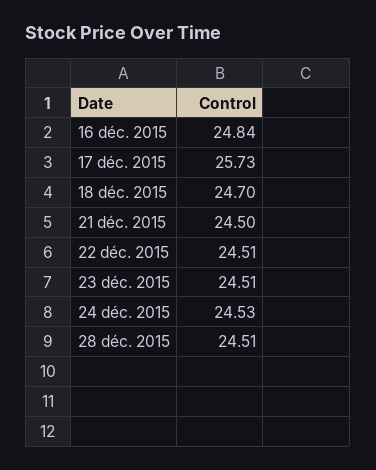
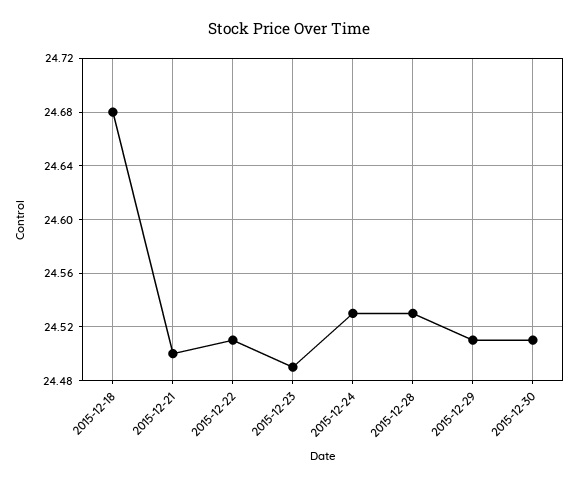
16 déc. 2015: 24.84 -> none
17 déc. 2015: 25.73 -> none
18 déc. 2015: 24.7 -> 24.68
23 déc. 2015: 24.51 -> 24.49
28 déc. 2015: 24.51 -> 24.53
2015-12-29: none -> 24.51
2015-12-30: none -> 24.51

